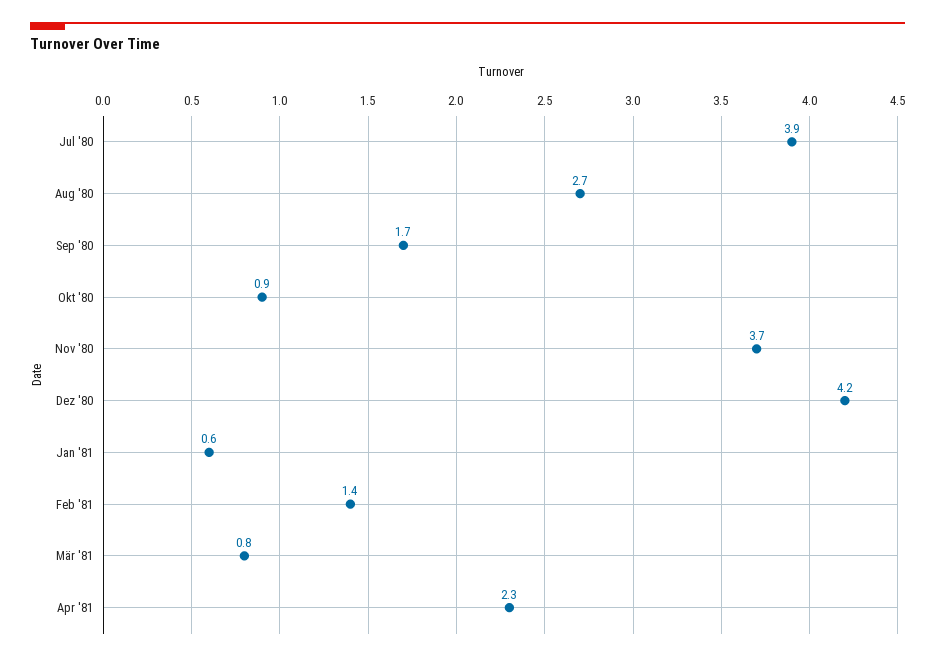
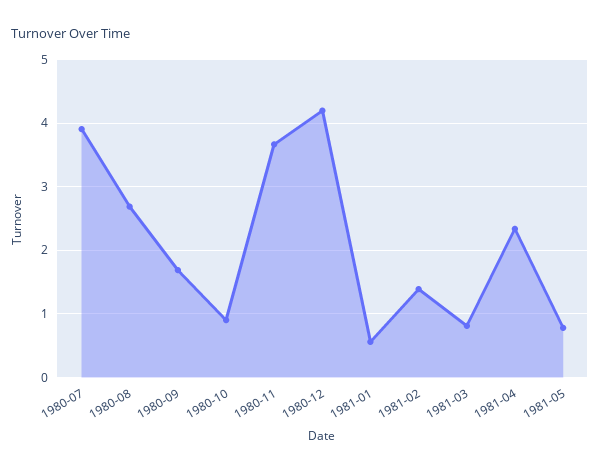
1981-05: none -> 0.8

